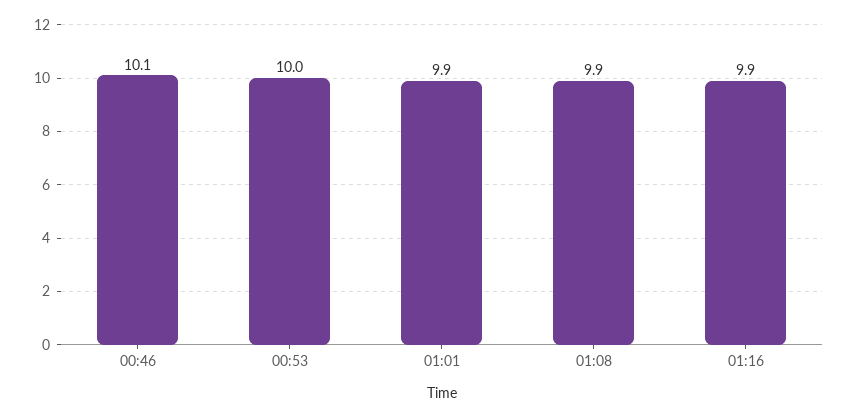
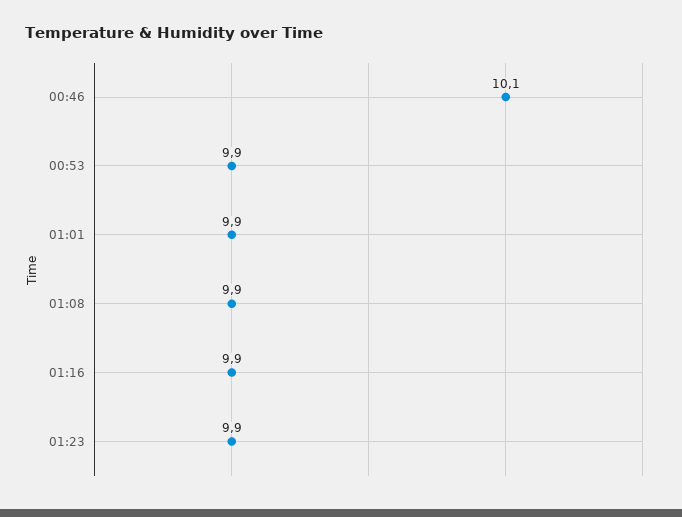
00:53: 10 -> 9.9
01:23: none -> 9.9

